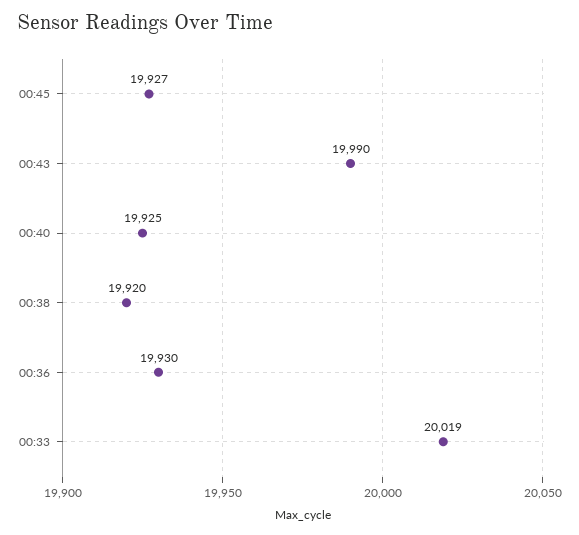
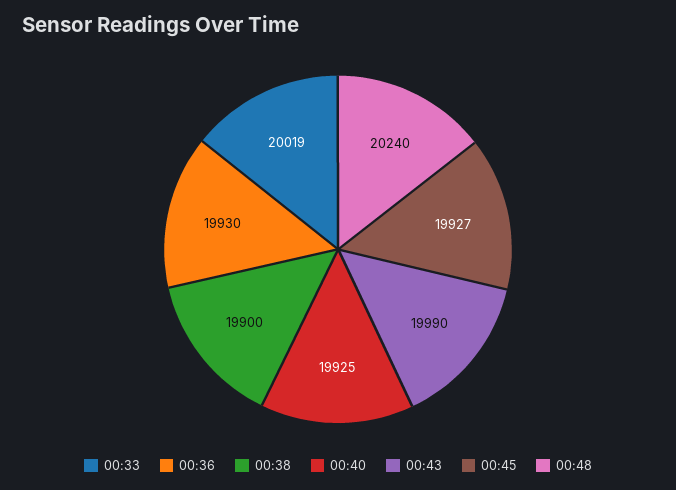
00:38: 19920 -> 19900
00:48: none -> 20240

